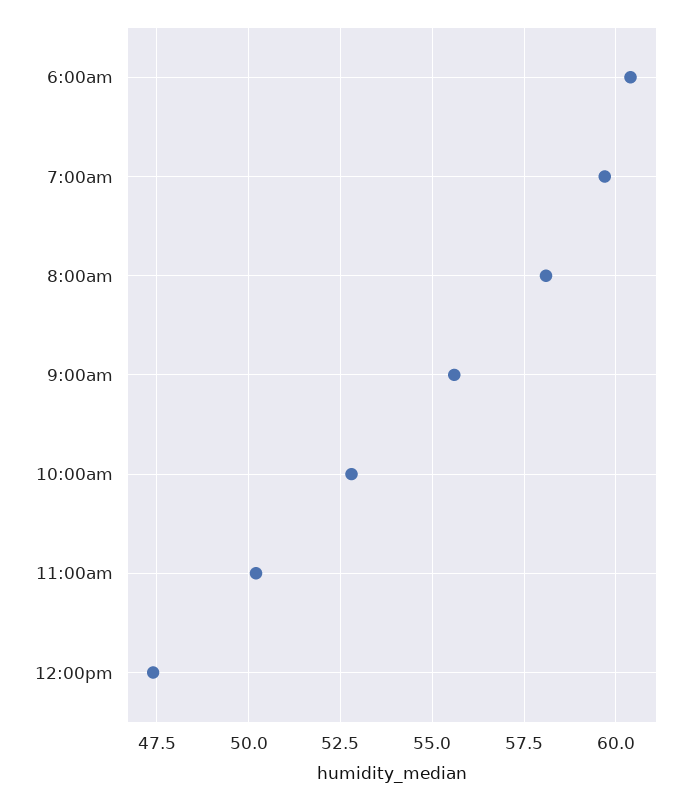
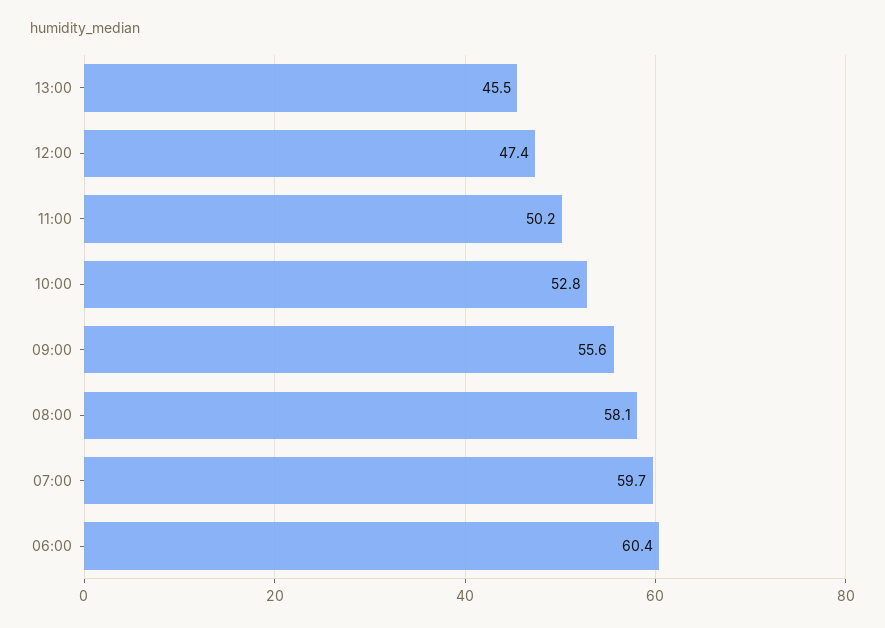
13:00: none -> 45.5

